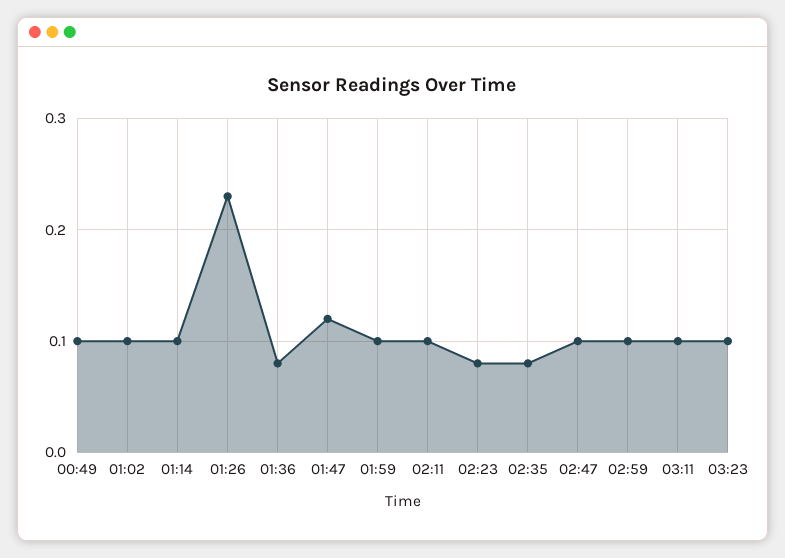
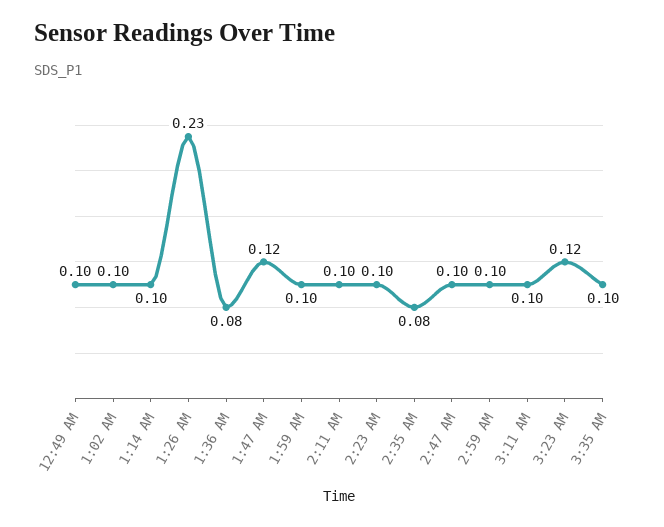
02:23: 0.08 -> 0.1
03:23: 0.1 -> 0.12
3:35 AM: none -> 0.1

